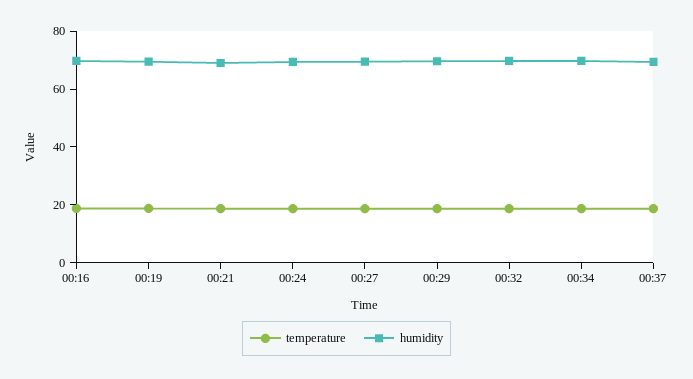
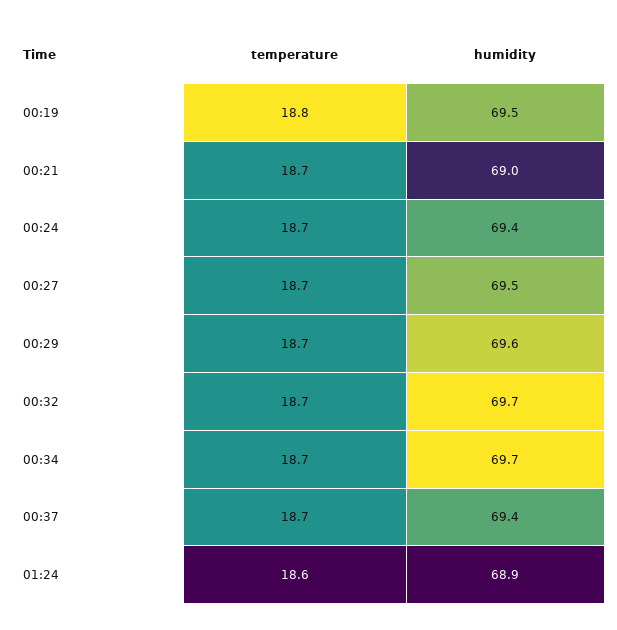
temperature, 00:16: 20 -> none
humidity, 00:16: 70 -> none
temperature, 01:24: none -> 18.6
humidity, 01:24: none -> 68.9

